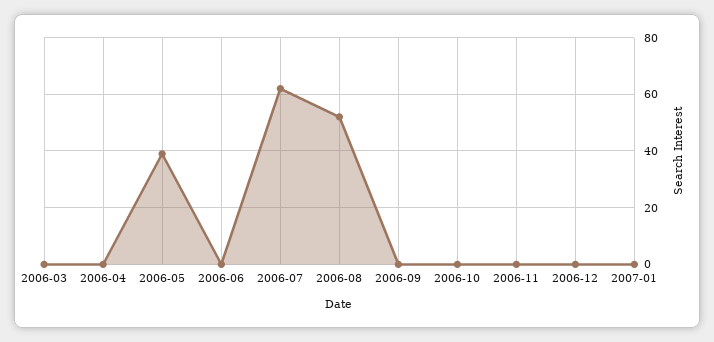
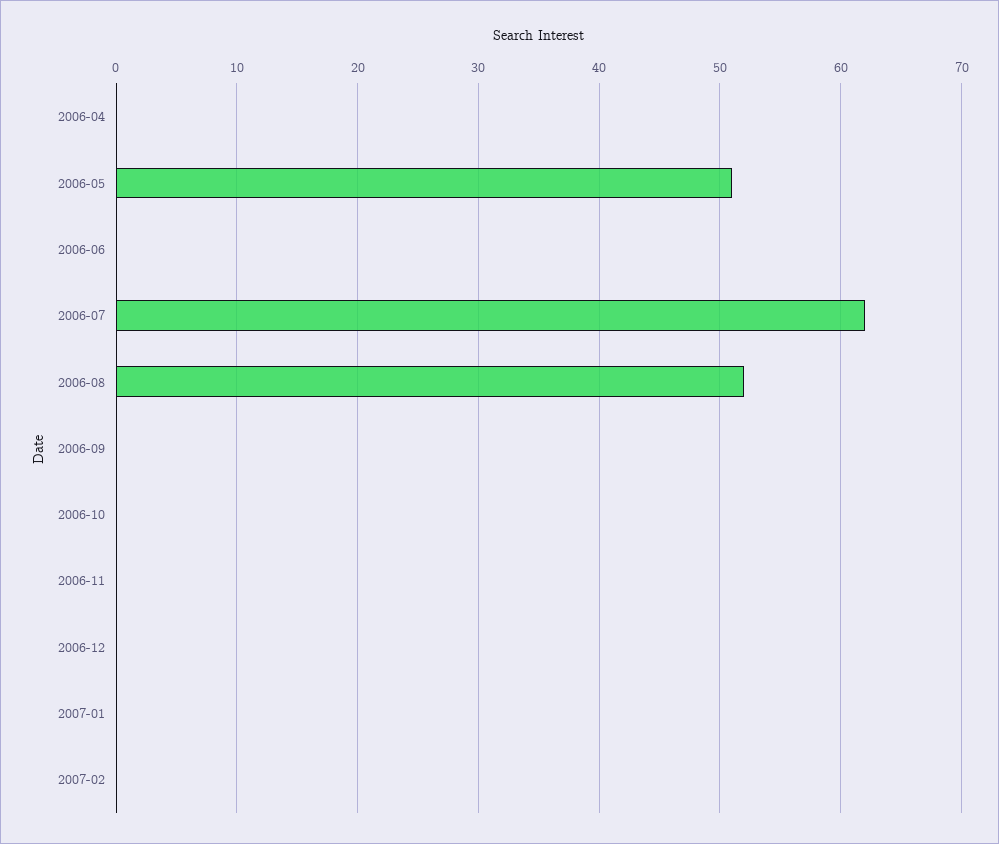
2006-03: 0 -> none
2006-05: 40 -> 51
2007-02: none -> 0

